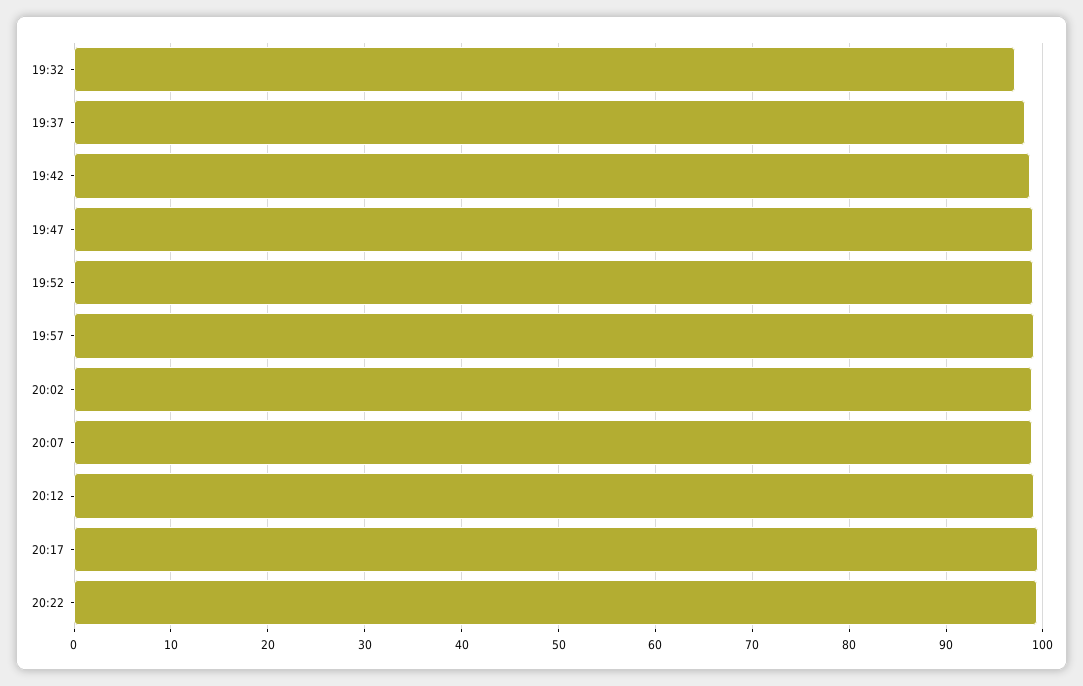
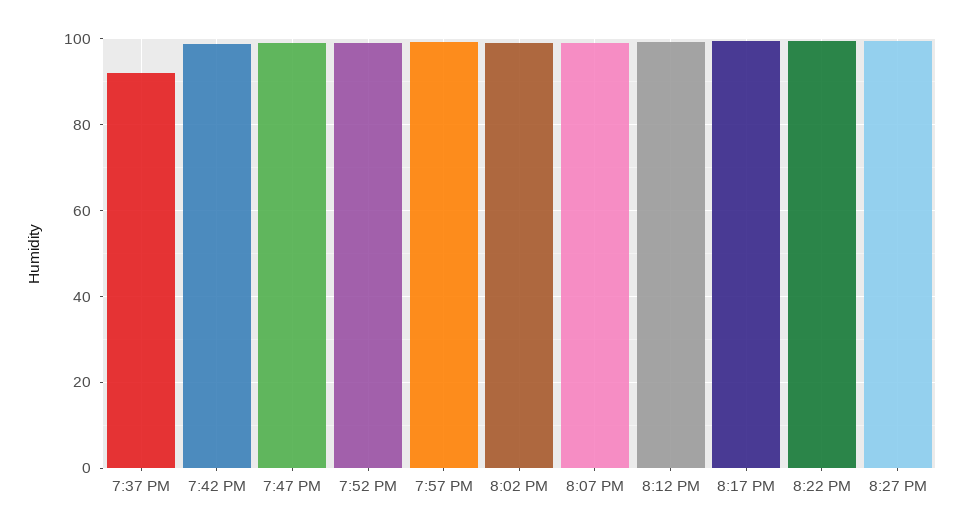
19:32: 97 -> none
19:37: 98 -> 92
8:27 PM: none -> 100

